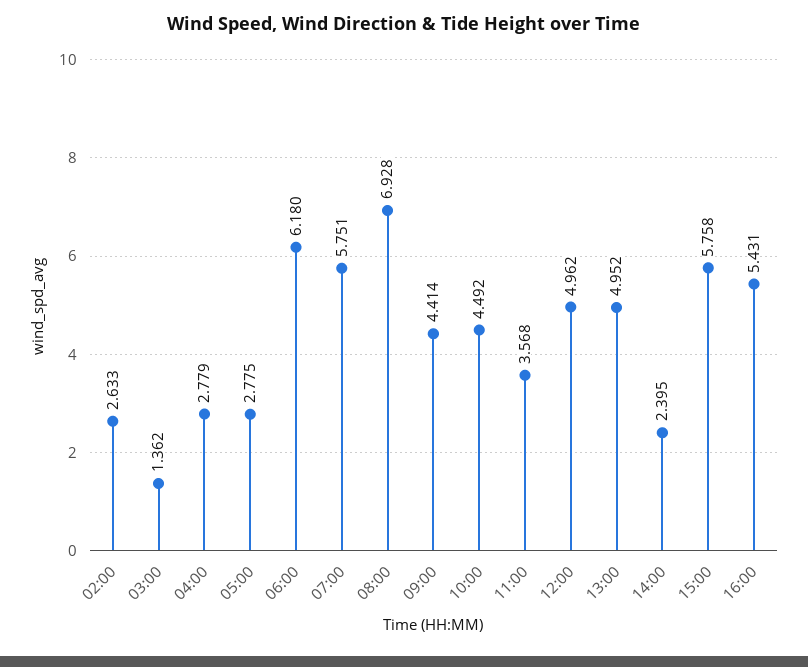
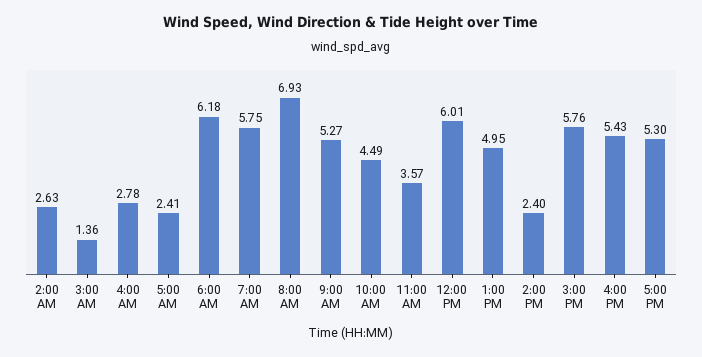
05:00: 2.775 -> 2.41
09:00: 4.414 -> 5.27
12:00: 4.962 -> 6.01
5:00 PM: none -> 5.3

